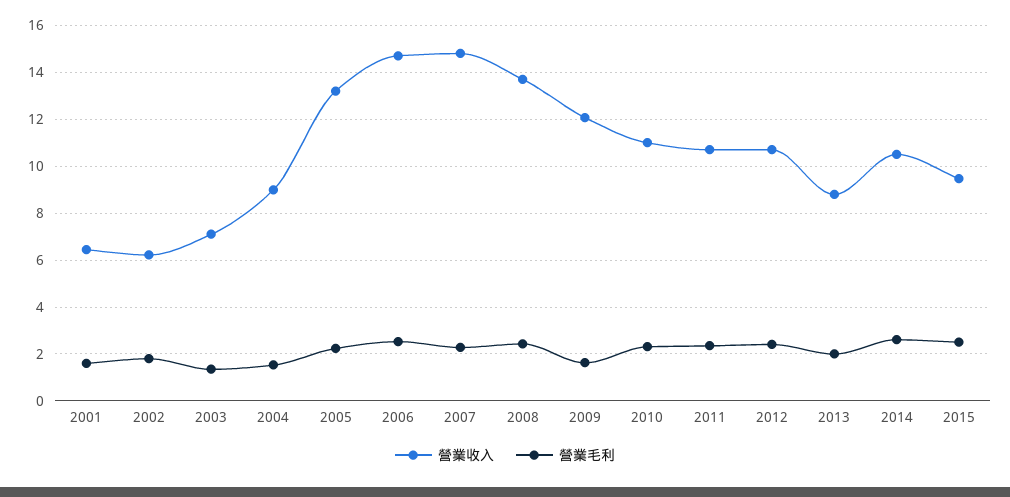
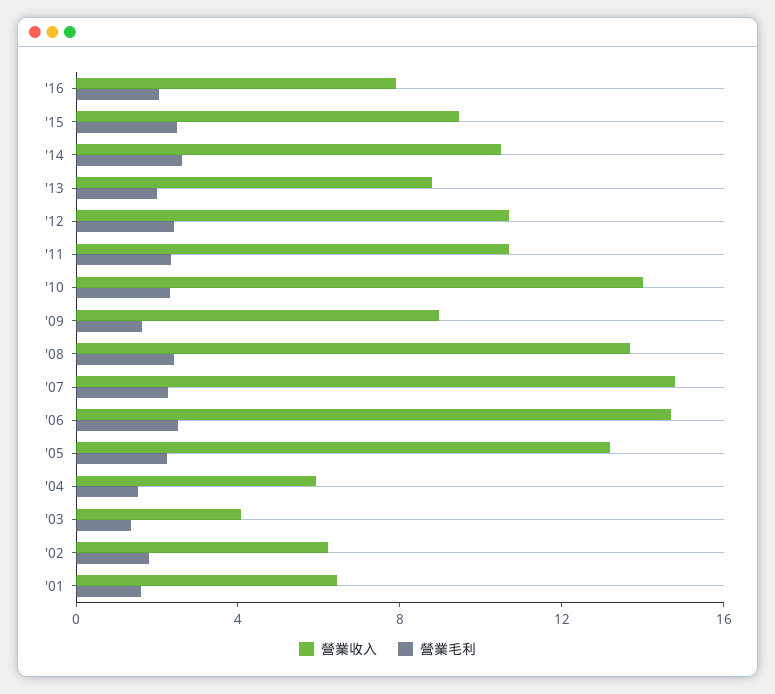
營業收入, 2003: 7 -> 4
營業收入, 2004: 9 -> 6
營業收入, 2009: 12 -> 9
營業收入, 2010: 11 -> 14
營業收入, '16: none -> 8
營業毛利, '16: none -> 2

